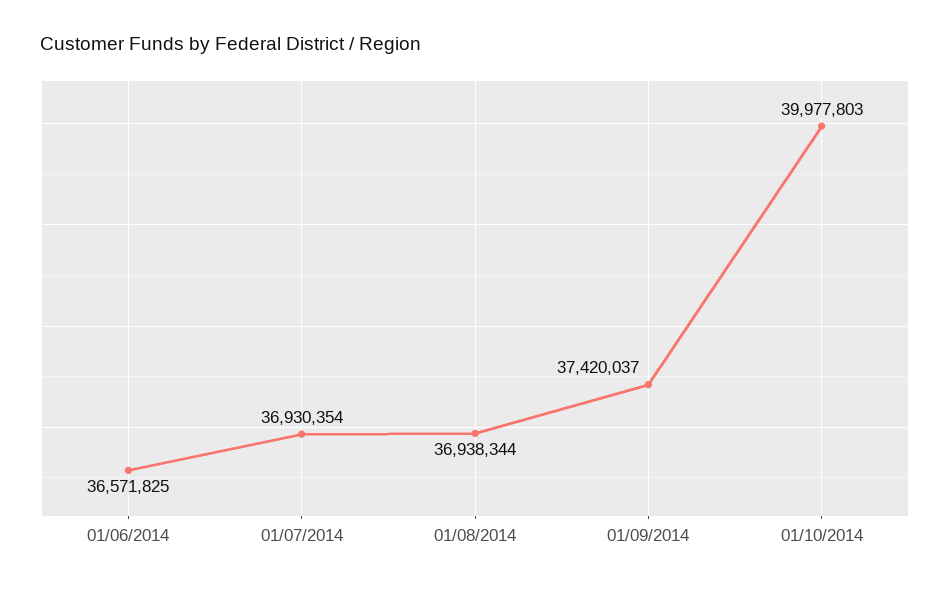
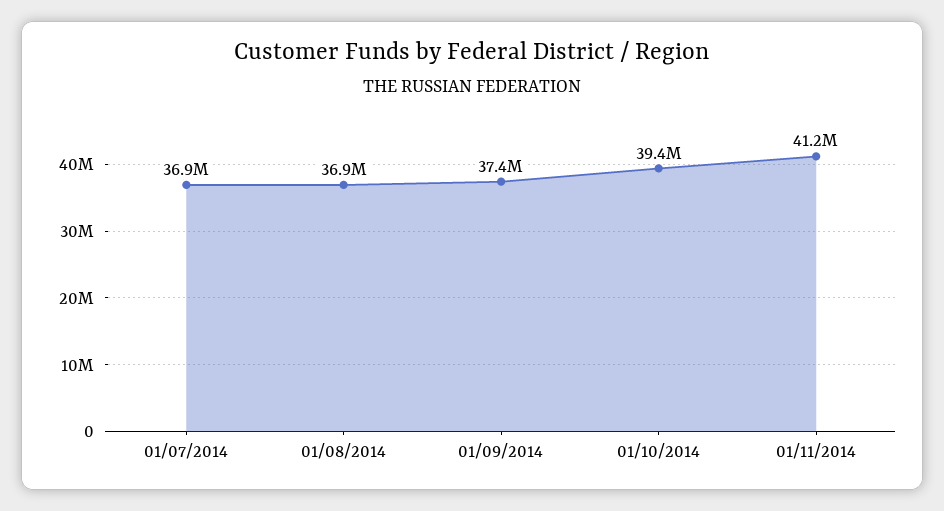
01/06/2014: 36571825 -> none
01/10/2014: 39977803 -> 39400000
01/11/2014: none -> 41200000

